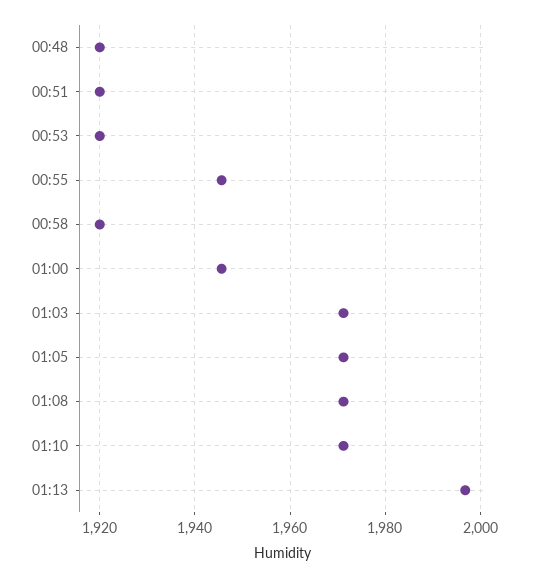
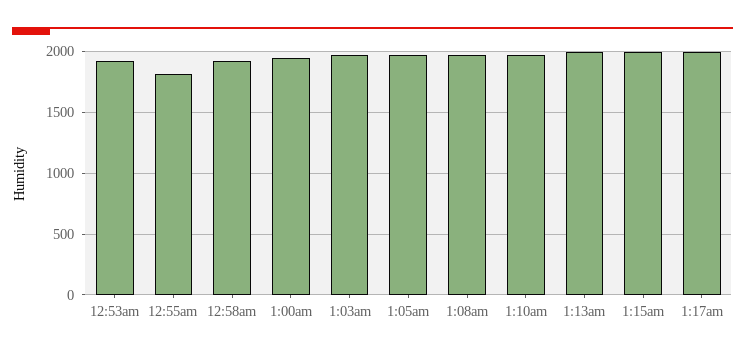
00:48: 1920 -> none
00:51: 1920 -> none
00:55: 1946 -> 1800
1:15am: none -> 2000
1:17am: none -> 2000

